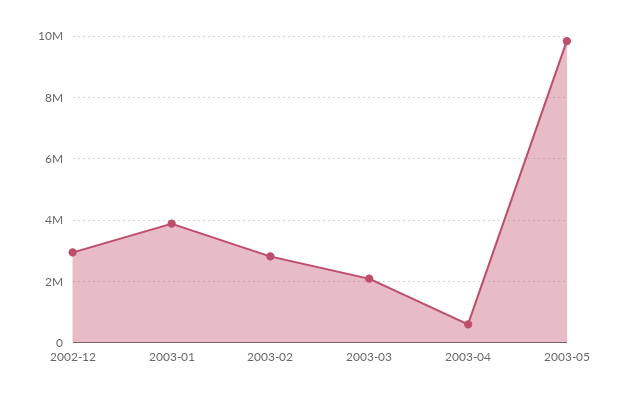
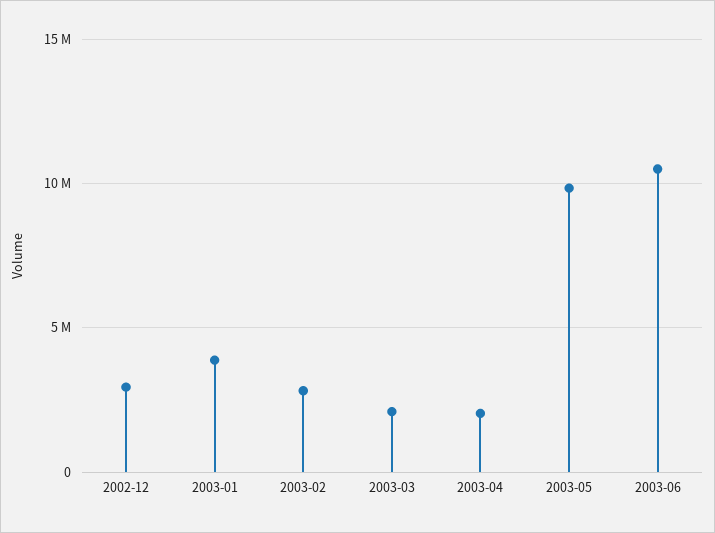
2003-04: 600000 -> 2000000
2003-06: none -> 10500000

